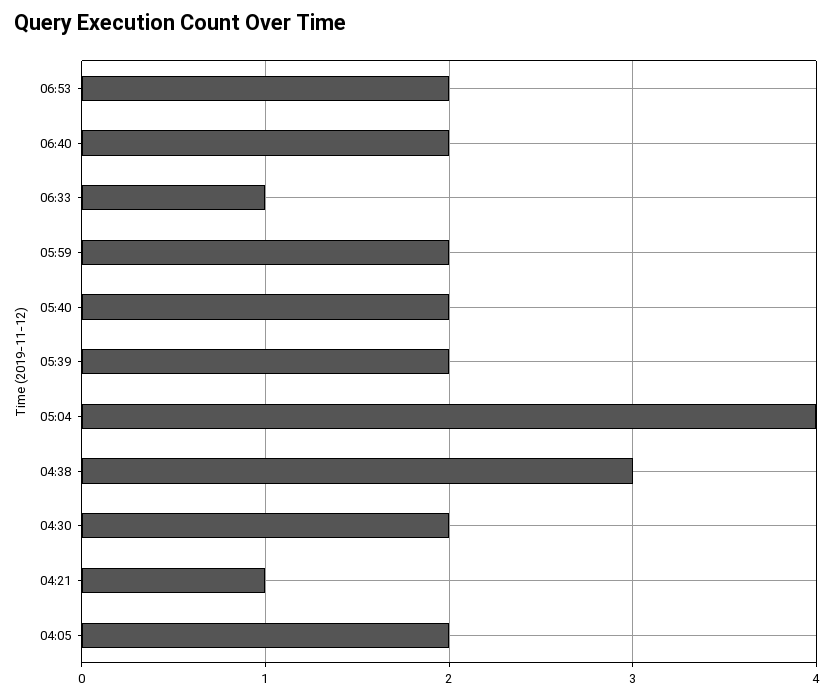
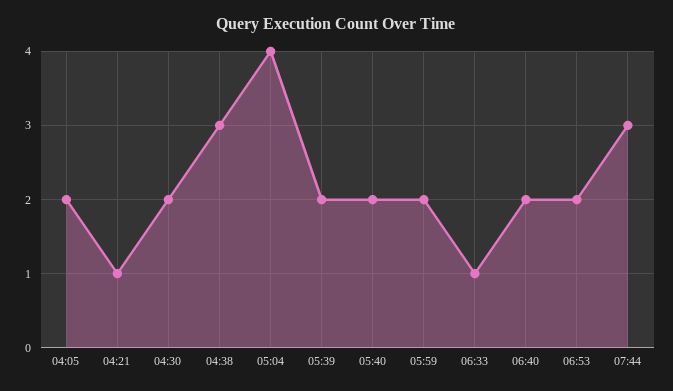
07:44: none -> 3

